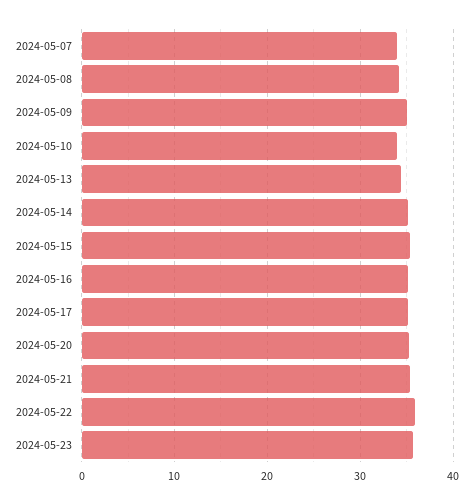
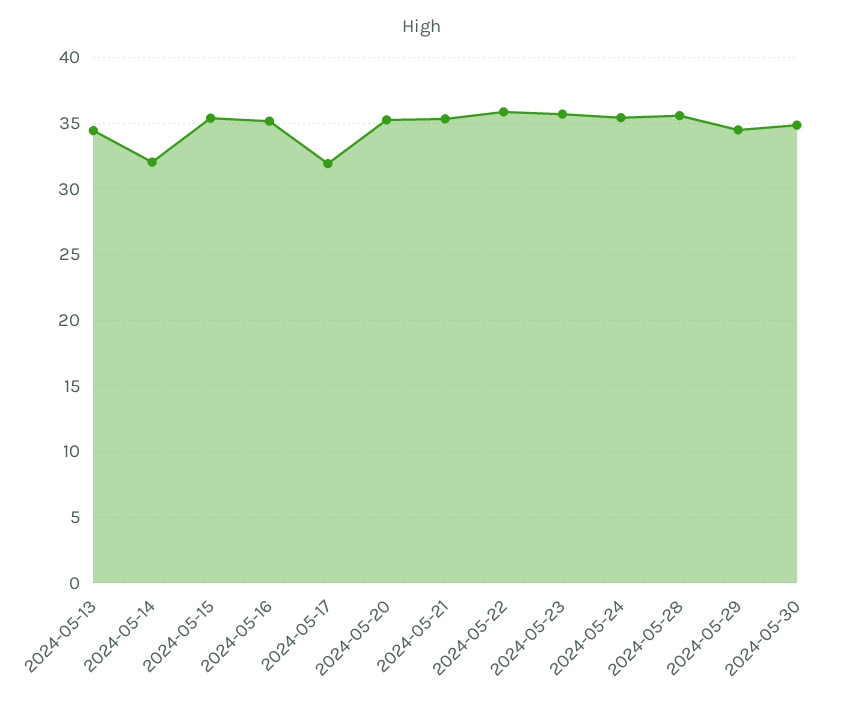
2024-05-07: 34 -> none
2024-05-08: 34 -> none
2024-05-09: 35 -> none
2024-05-10: 34 -> none
2024-05-14: 35 -> 32
2024-05-17: 35 -> 32
2024-05-24: none -> 35.5
2024-05-28: none -> 35.5
2024-05-29: none -> 34.5
2024-05-30: none -> 35

